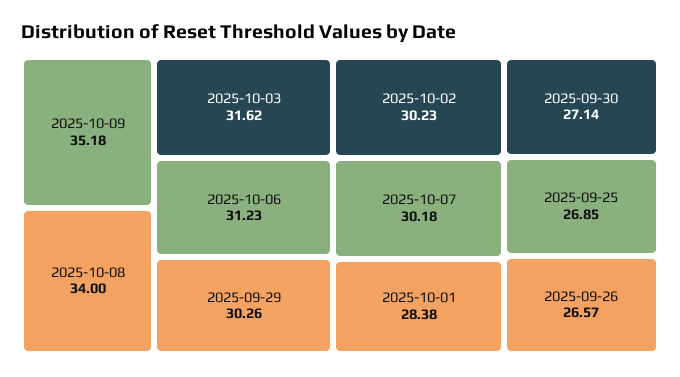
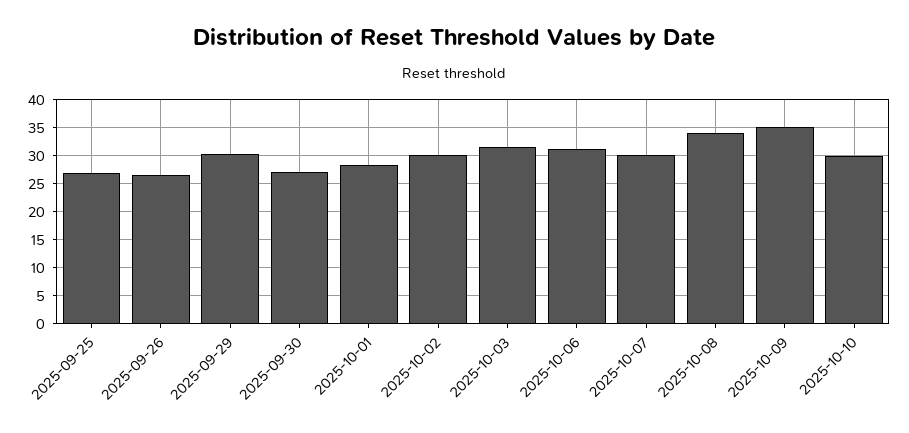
2025-10-10: none -> 30

